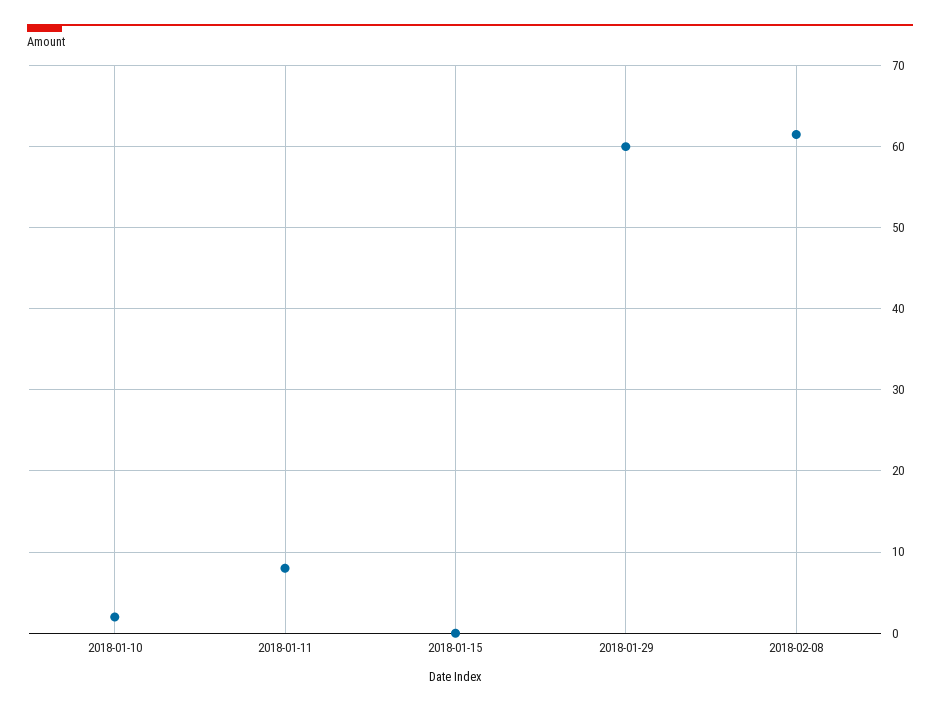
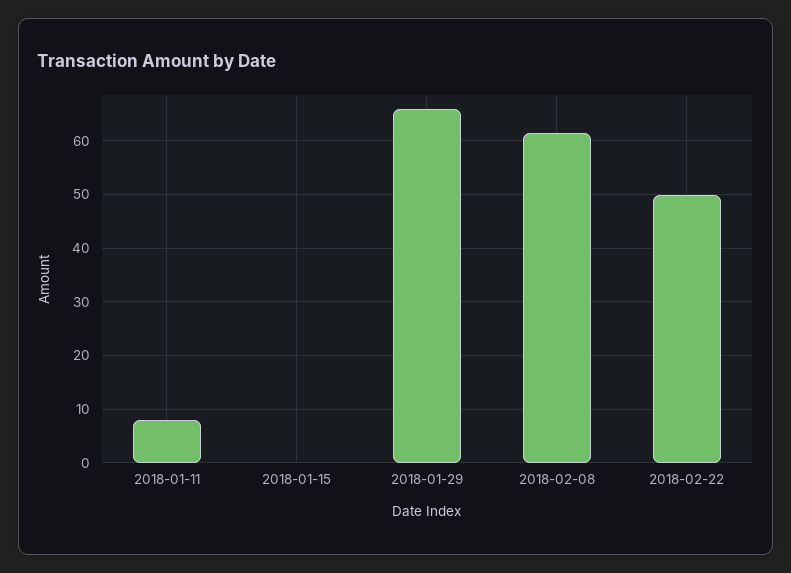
2018-01-10: 2 -> none
2018-01-29: 60 -> 66
2018-02-22: none -> 50

